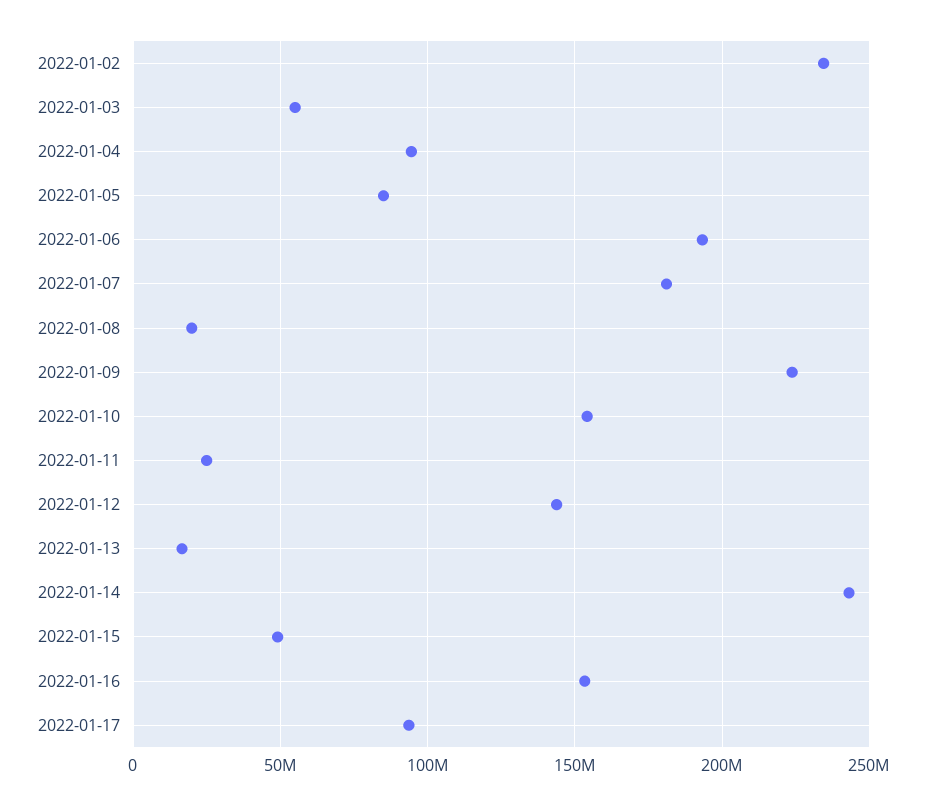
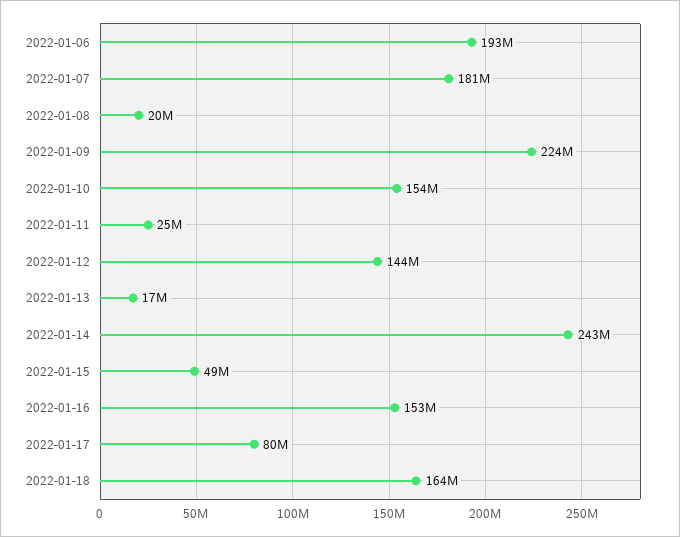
2022-01-02: 235000000 -> none
2022-01-03: 55000000 -> none
2022-01-04: 95000000 -> none
2022-01-05: 85000000 -> none
2022-01-17: 95000000 -> 80000000
2022-01-18: none -> 164000000

